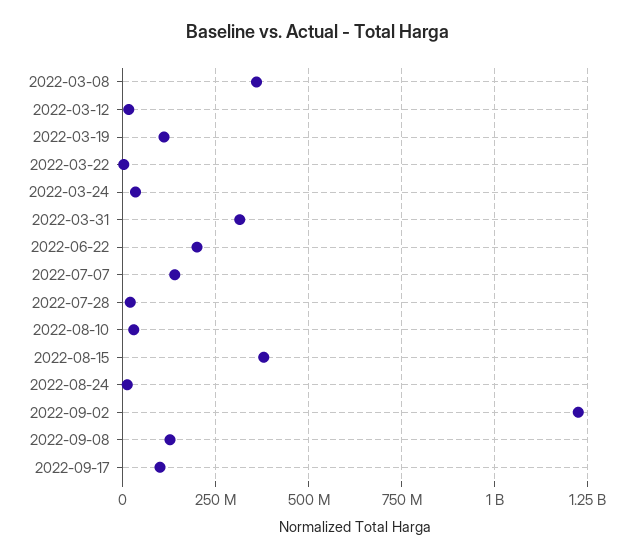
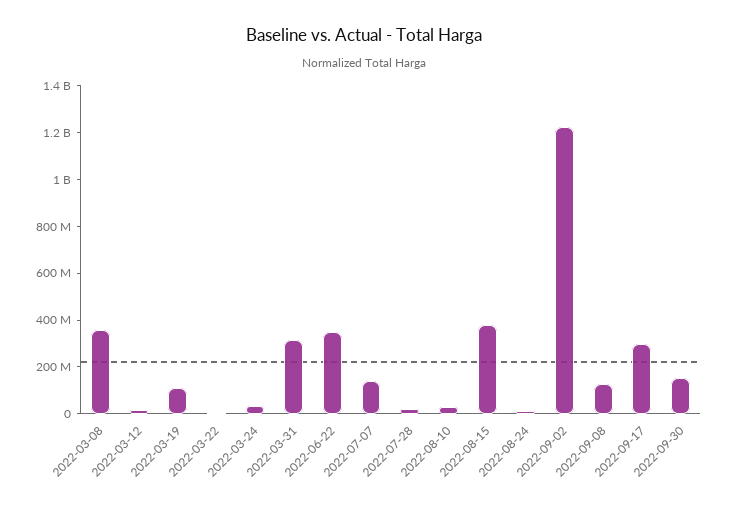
2022-06-22: 200000000 -> 350000000
2022-09-17: 100000000 -> 300000000
2022-09-30: none -> 150000000

